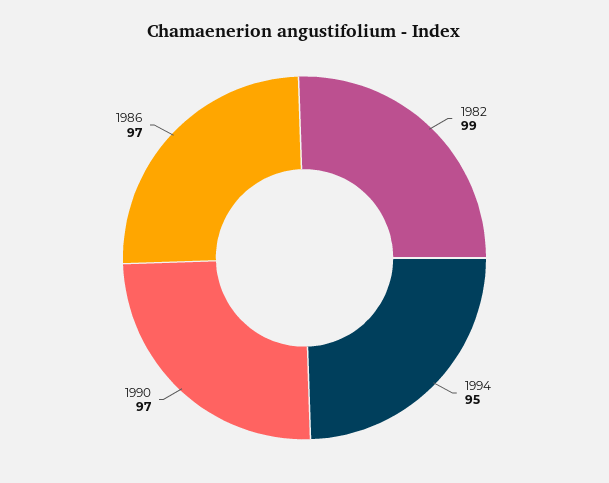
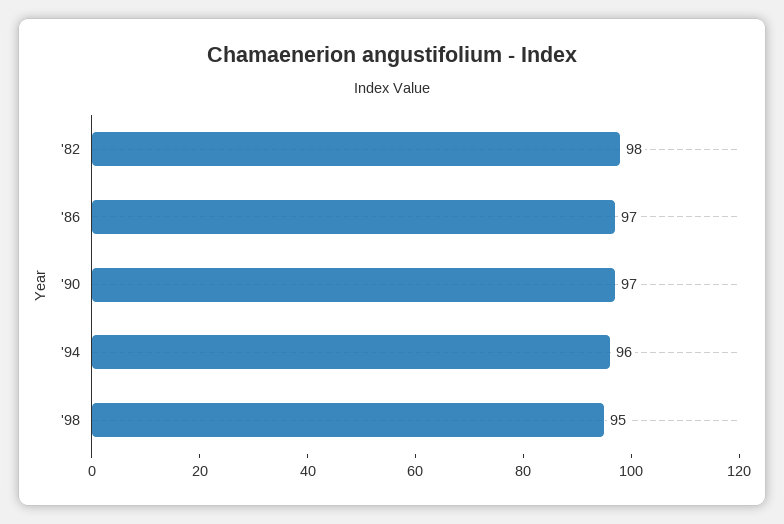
1982: 99 -> 98
1994: 95 -> 96
'98: none -> 95

